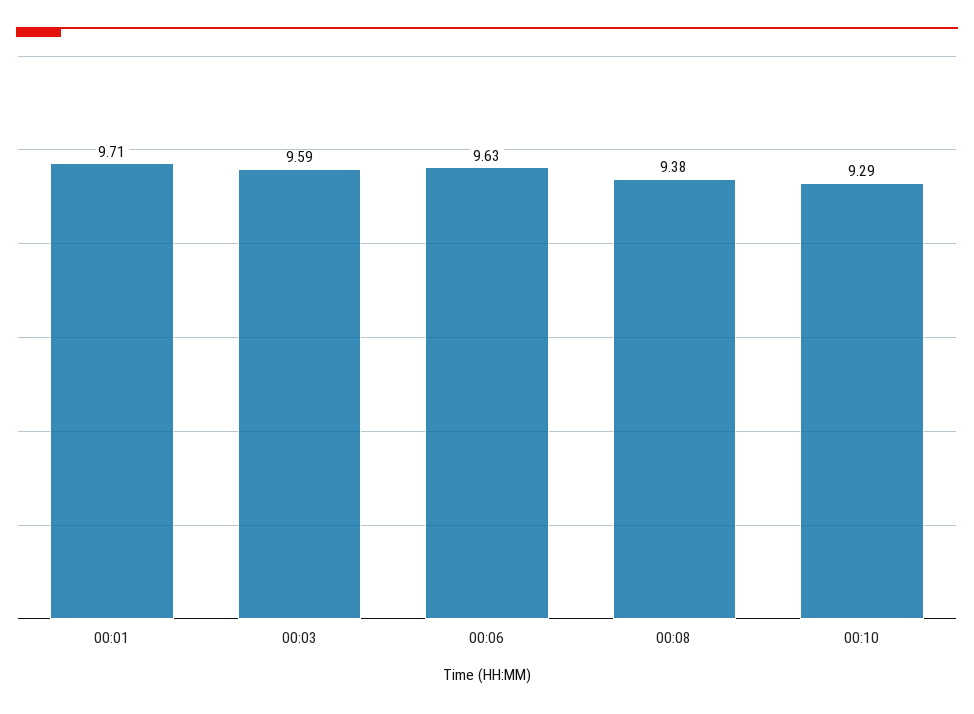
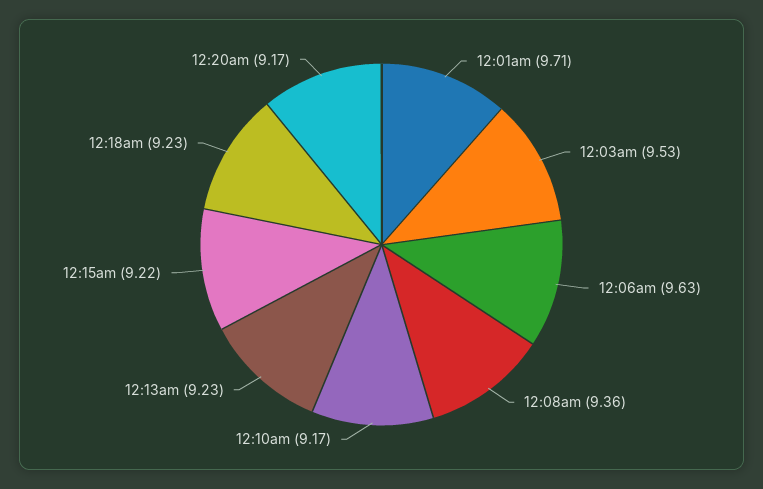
00:03: 9.59 -> 9.53
00:08: 9.38 -> 9.36
00:10: 9.29 -> 9.17
12:13am: none -> 9.23
12:15am: none -> 9.22
12:18am: none -> 9.23
12:20am: none -> 9.17

